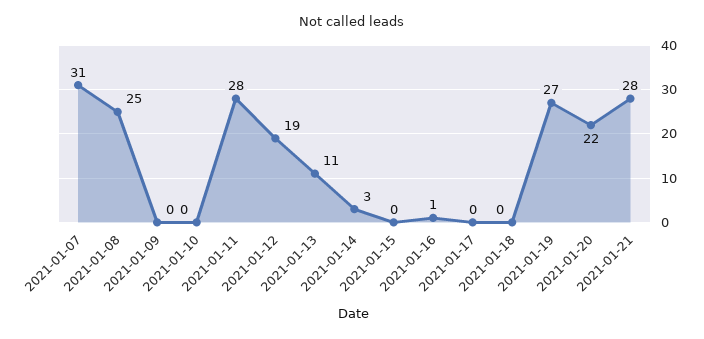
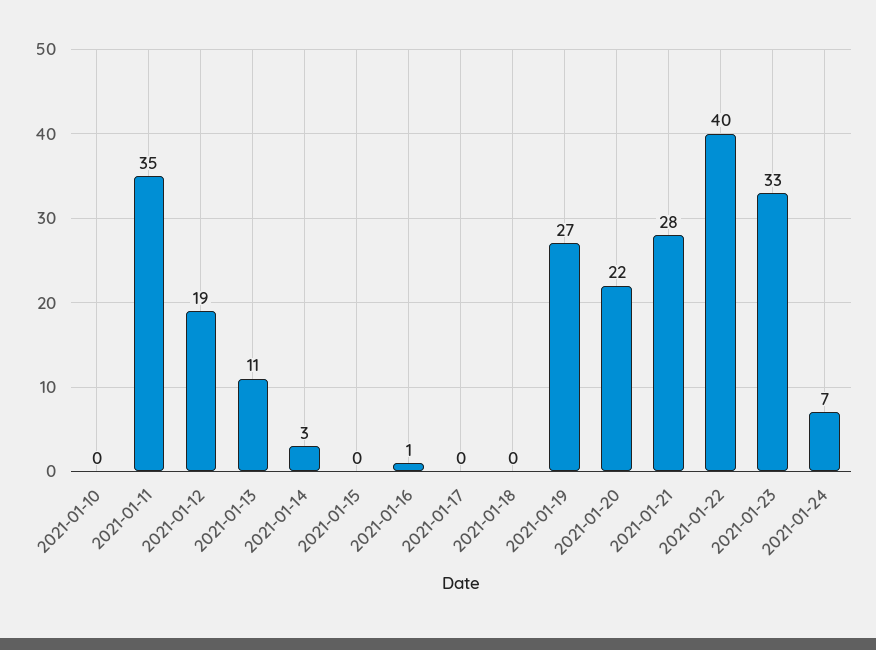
2021-01-07: 31 -> none
2021-01-08: 25 -> none
2021-01-09: 0 -> none
2021-01-11: 28 -> 35
2021-01-22: none -> 40
2021-01-23: none -> 33
2021-01-24: none -> 7

